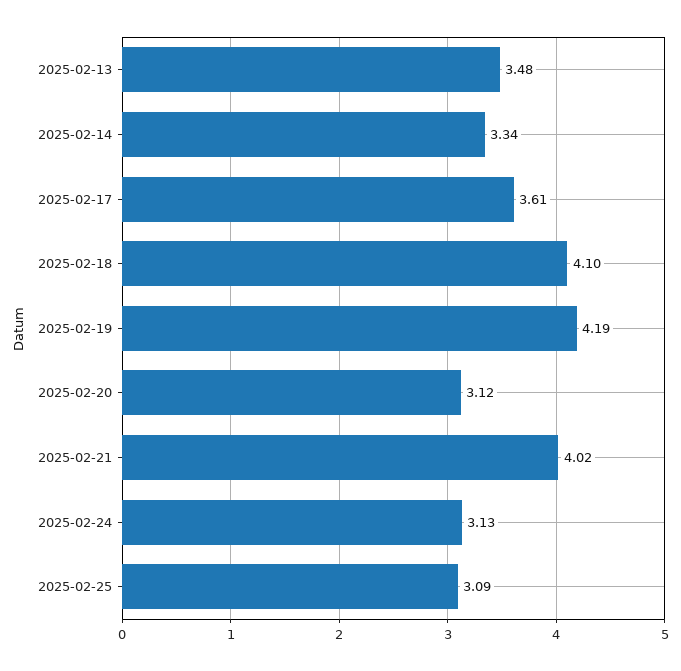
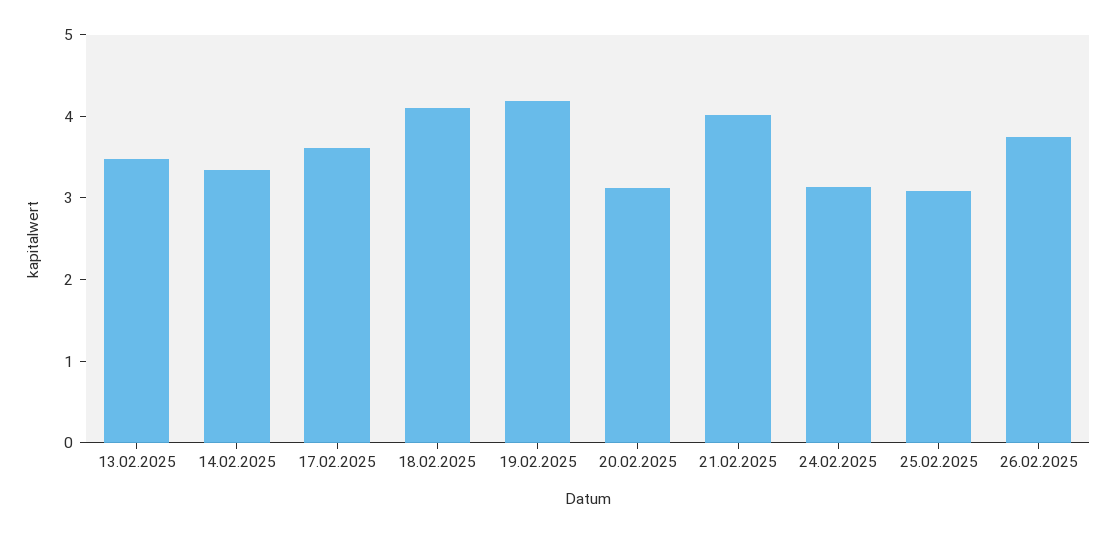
26.02.2025: none -> 3.8

